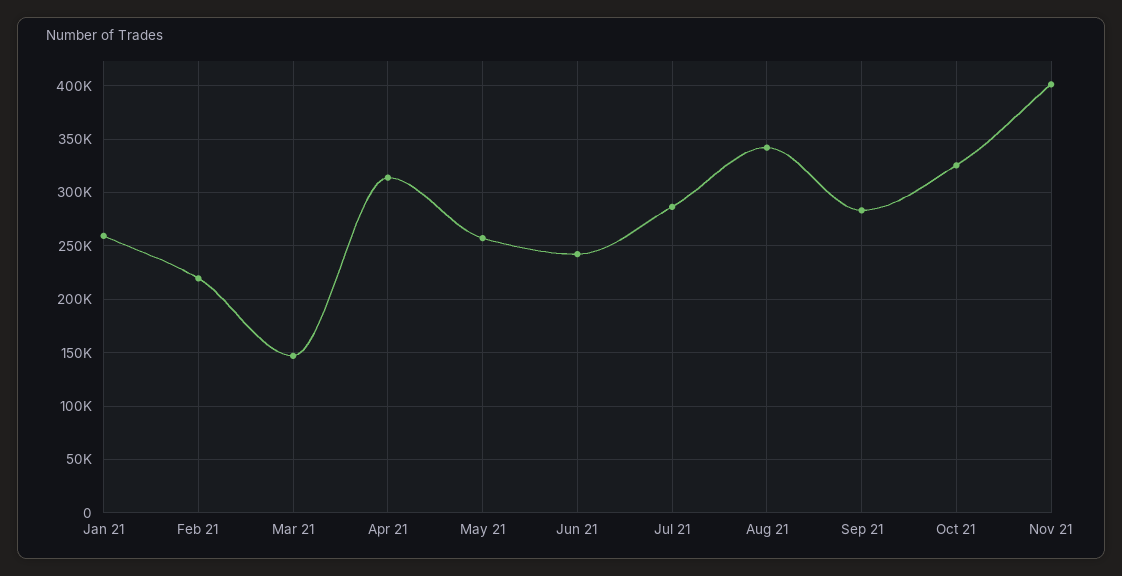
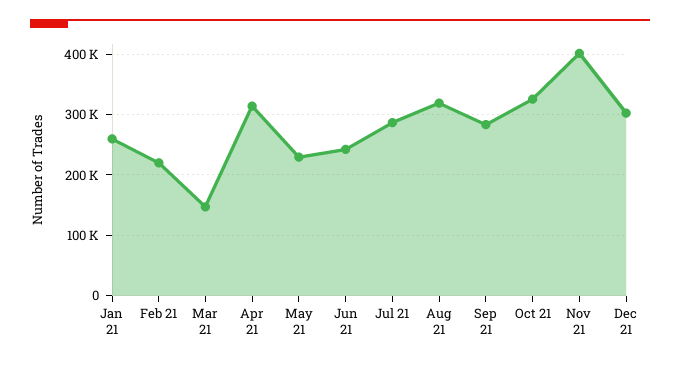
May 21: 260000 -> 230000
Aug 21: 340000 -> 320000
Dec 21: none -> 300000

